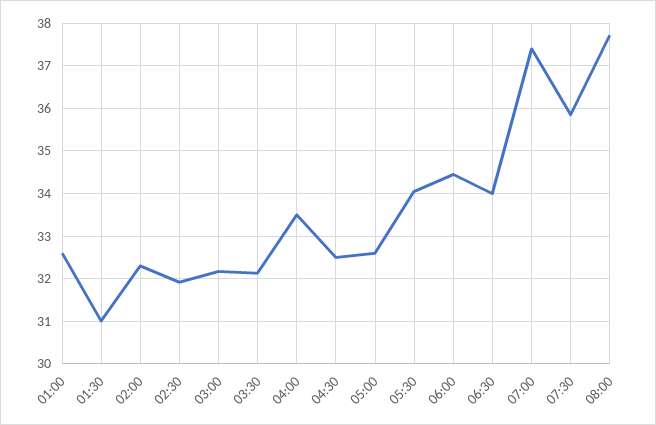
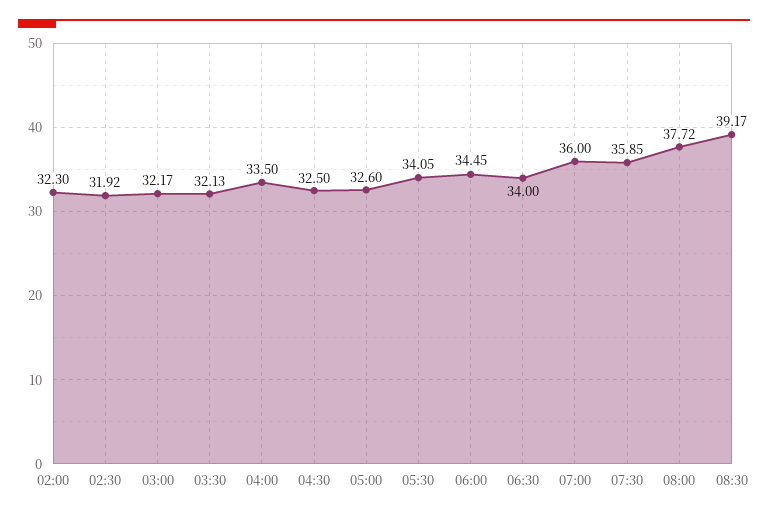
01:00: 32.6 -> none
01:30: 31 -> none
07:00: 37.4 -> 36
08:30: none -> 39.17

